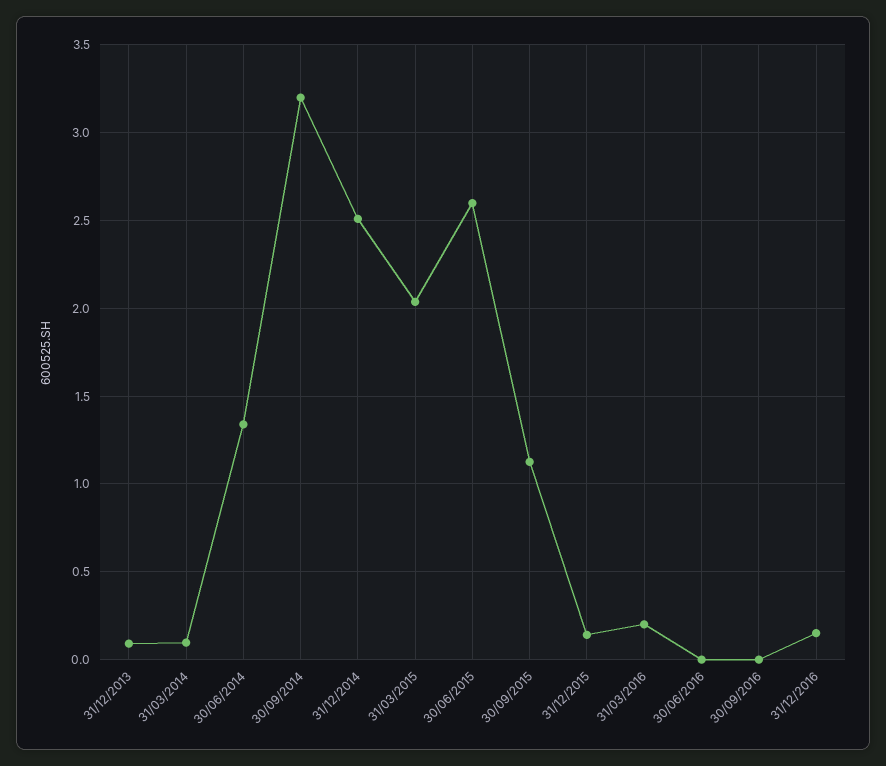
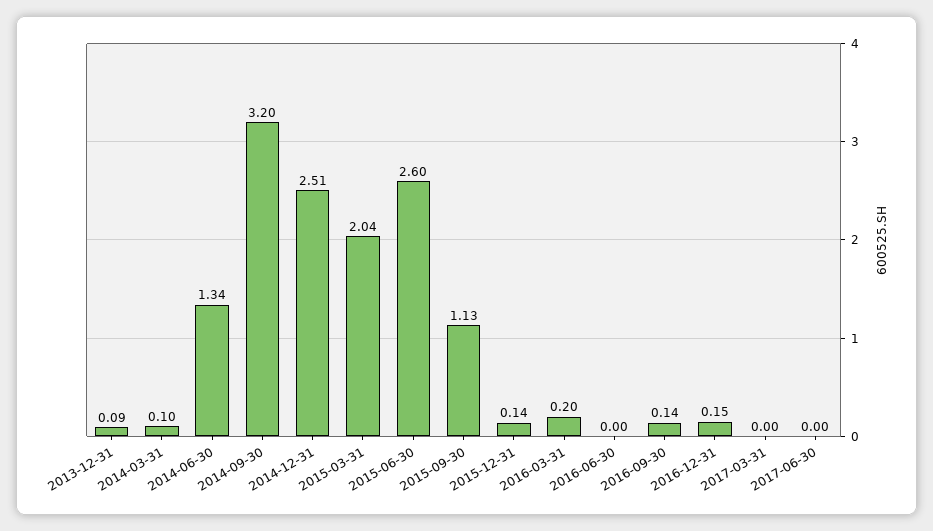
30/09/2016: 0 -> 0.14
2017-03-31: none -> 0
2017-06-30: none -> 0

